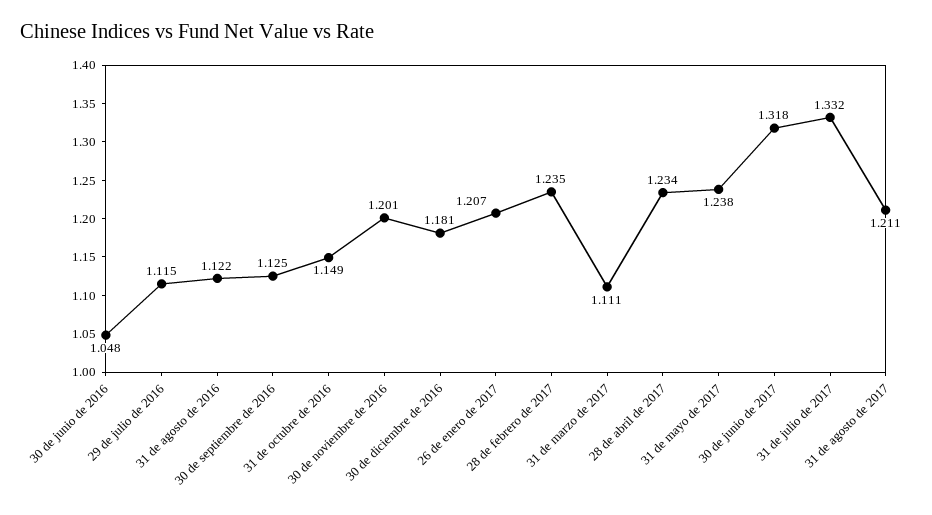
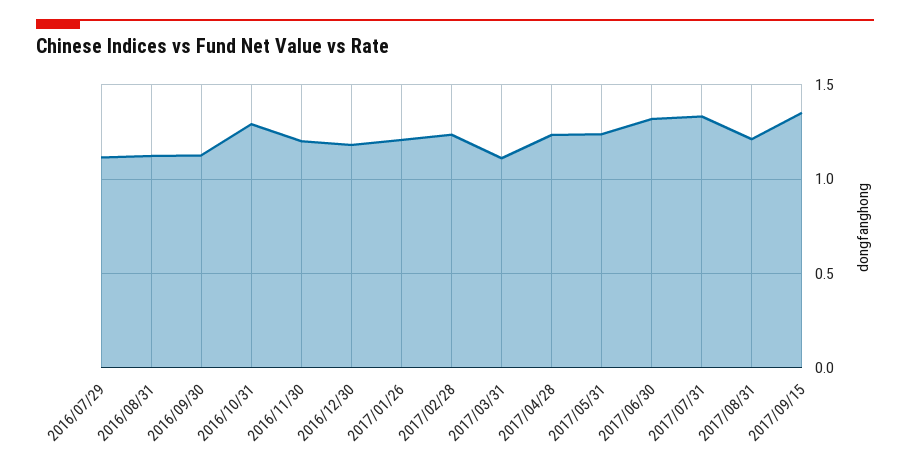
30 de junio de 2016: 1.048 -> none
31 de octubre de 2016: 1.149 -> 1.3
2017/09/15: none -> 1.35

